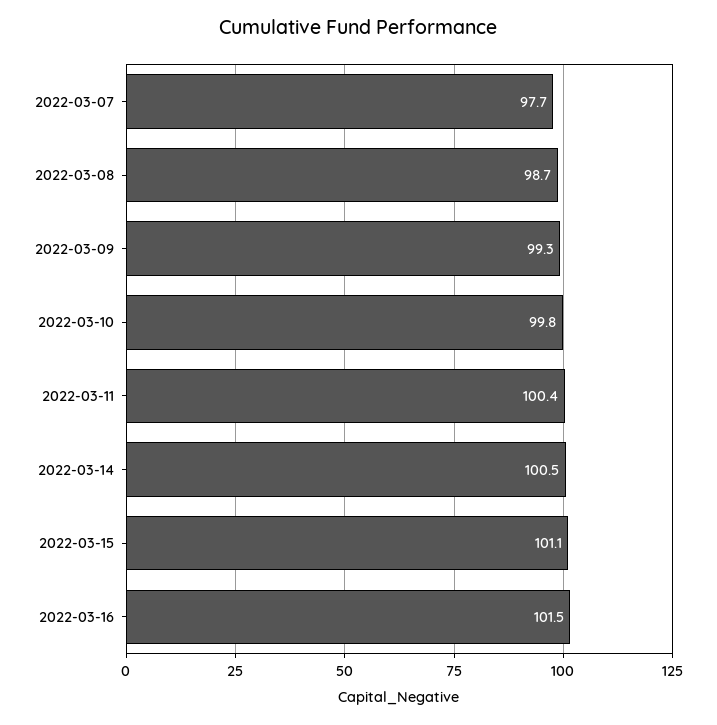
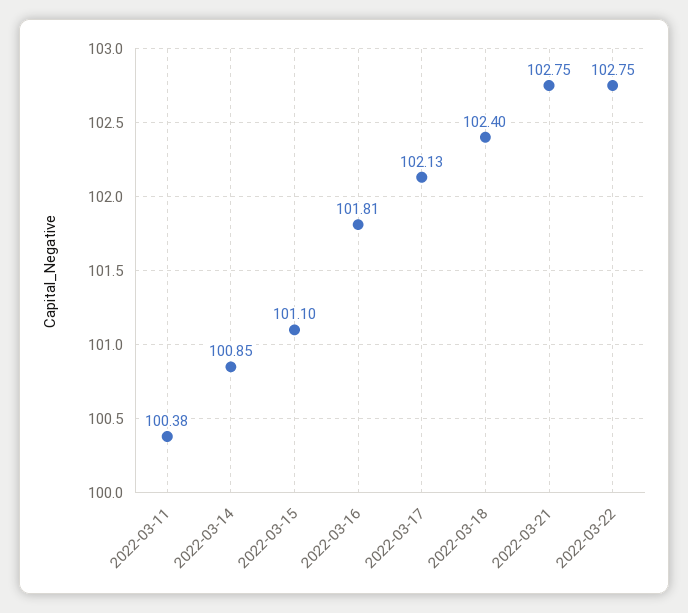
2022-03-07: 97.7 -> none
2022-03-08: 98.7 -> none
2022-03-09: 99.3 -> none
2022-03-10: 99.8 -> none
2022-03-14: 100.5 -> 100.85
2022-03-16: 101.5 -> 101.81
2022-03-17: none -> 102.13
2022-03-18: none -> 102.4
2022-03-21: none -> 102.75
2022-03-22: none -> 102.75

